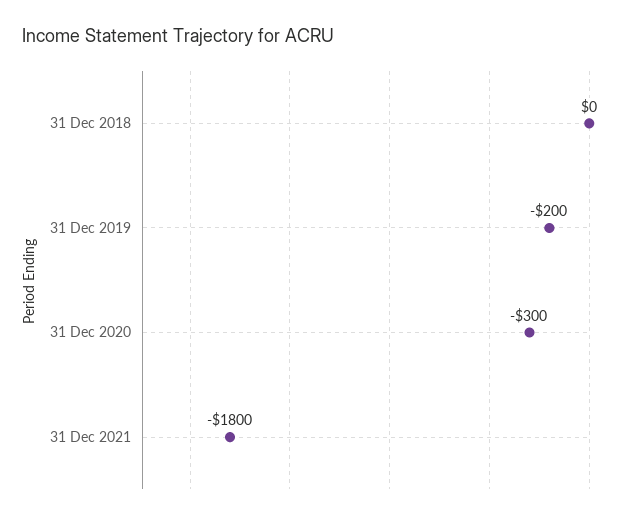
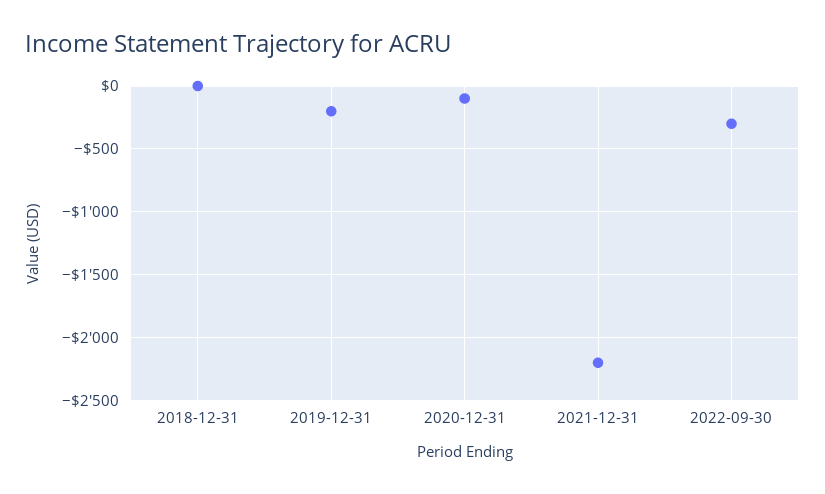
31 Dec 2020: -300 -> -100
31 Dec 2021: -1800 -> -2200
2022-09-30: none -> -300

